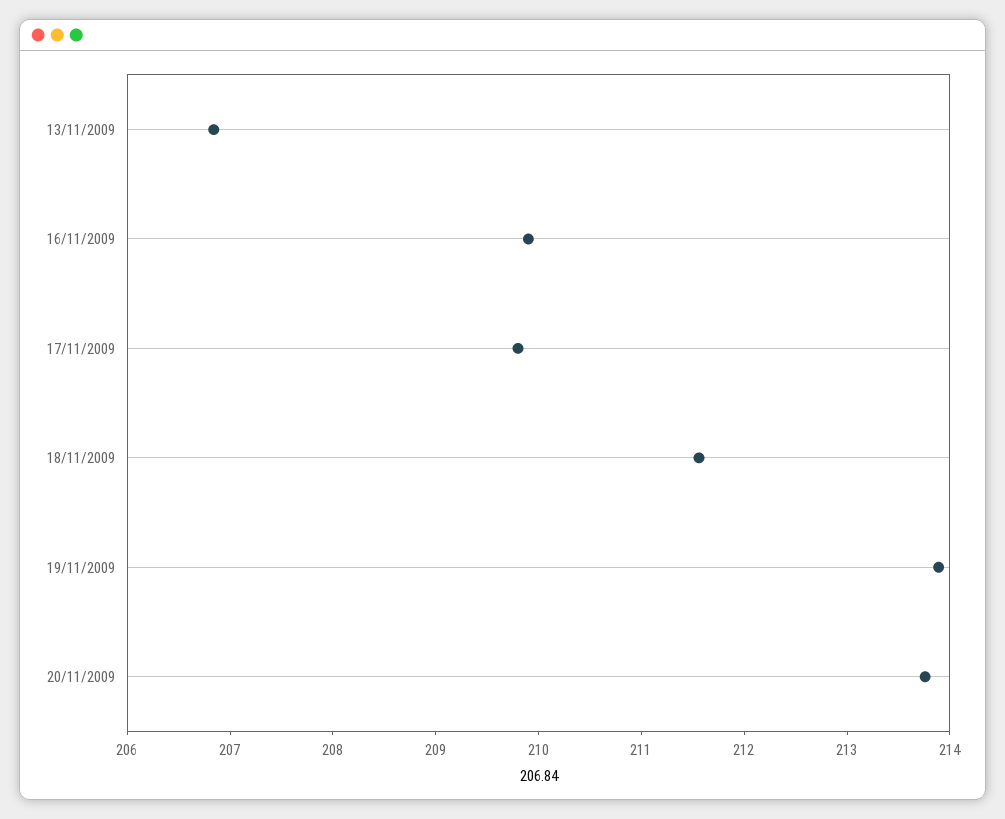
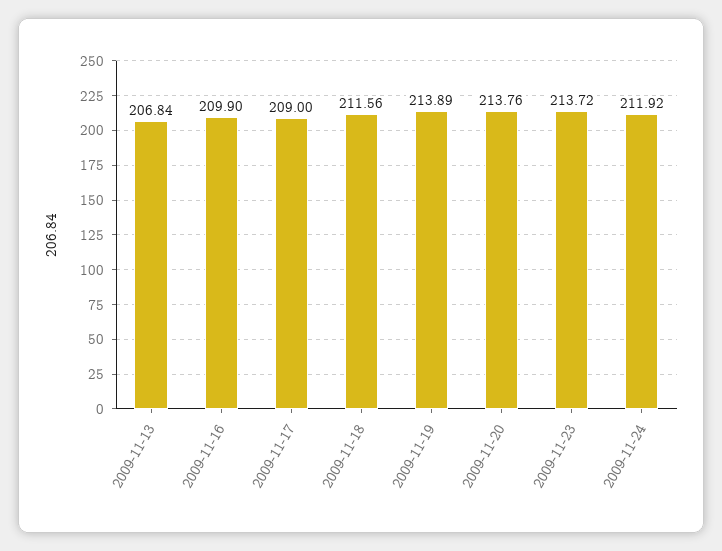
17/11/2009: 209.8 -> 209
2009-11-23: none -> 213.72
2009-11-24: none -> 211.92

